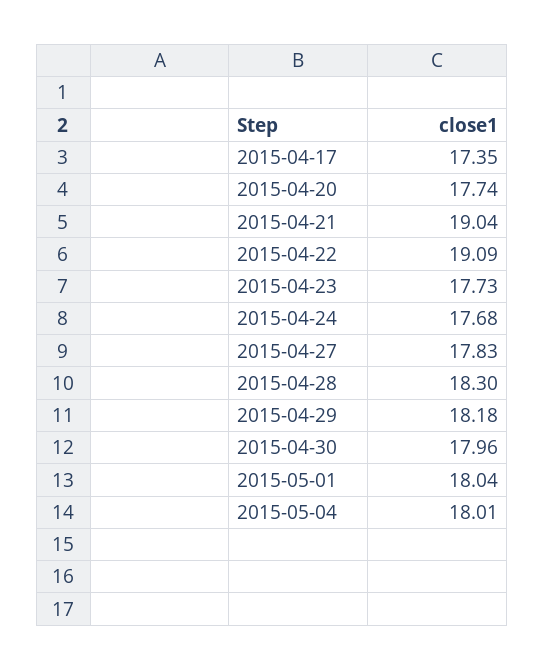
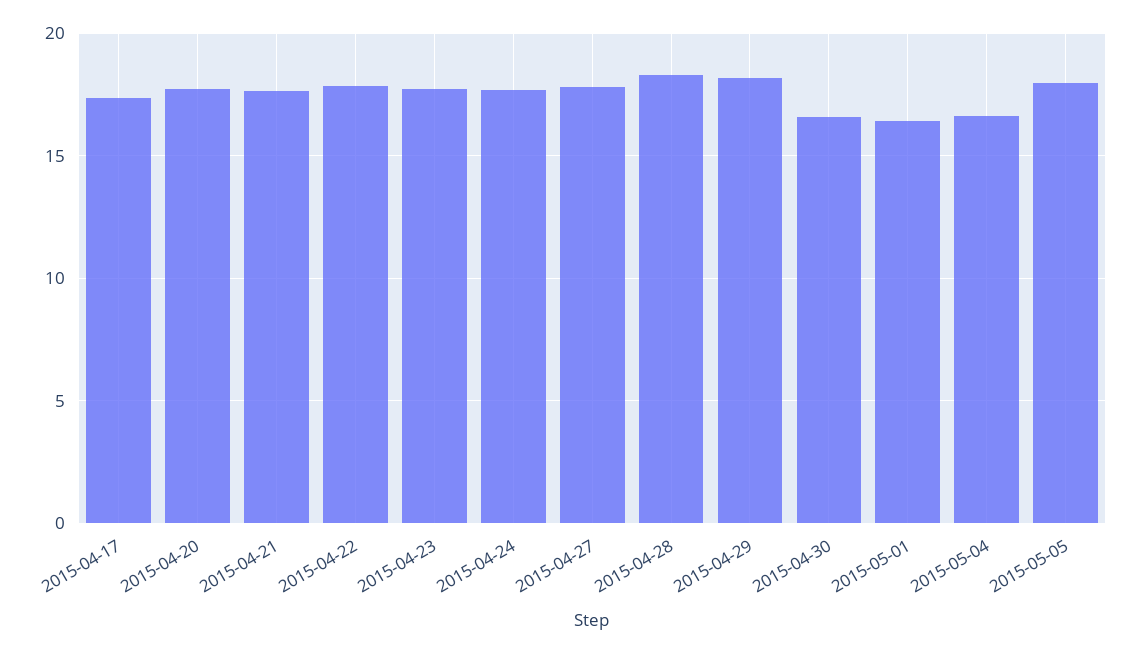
2015-04-21: 19.04 -> 17.5
2015-04-22: 19.09 -> 18
2015-04-30: 17.96 -> 16.5
2015-05-01: 18.04 -> 16.5
2015-05-04: 18.01 -> 16.5
2015-05-05: none -> 18

